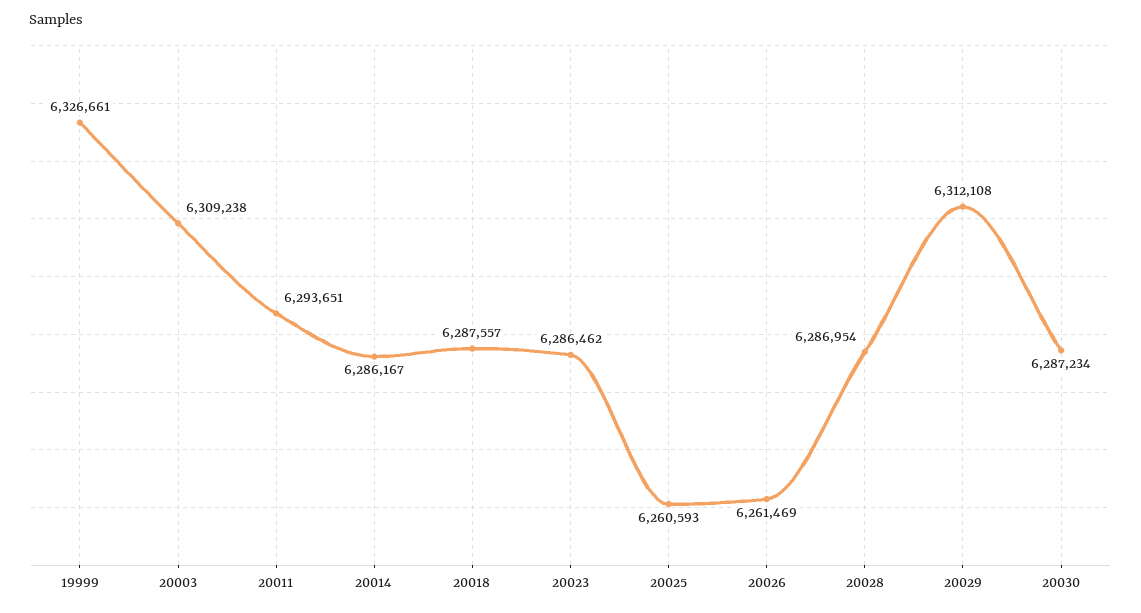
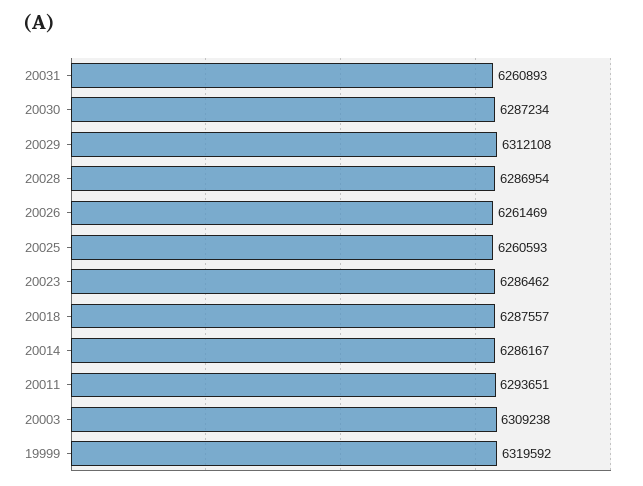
19999: 6326661 -> 6319592
20031: none -> 6260893

